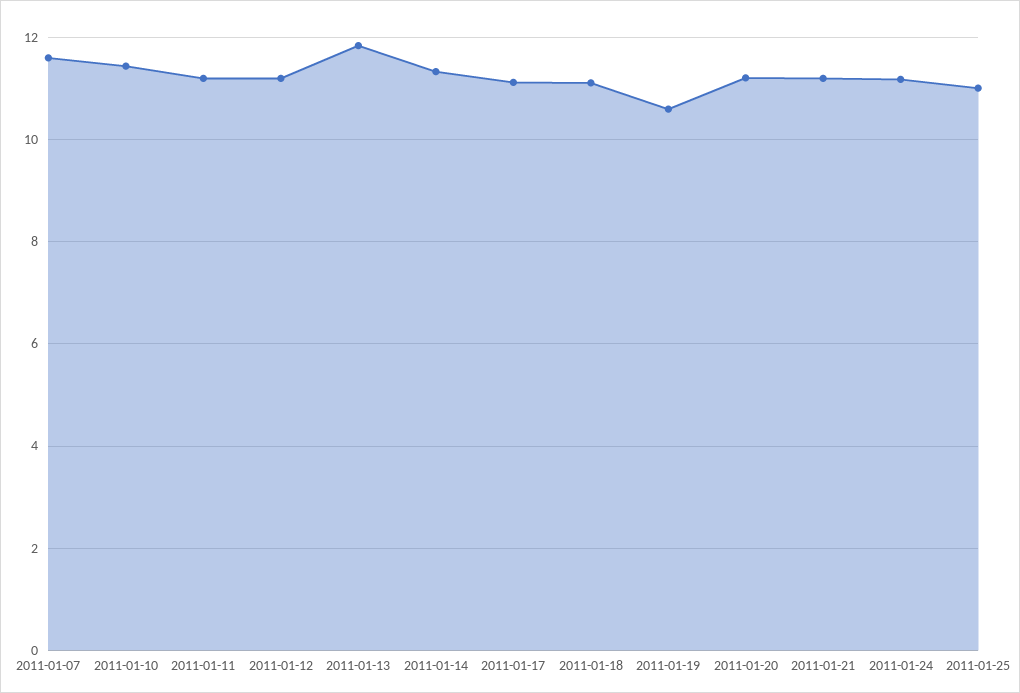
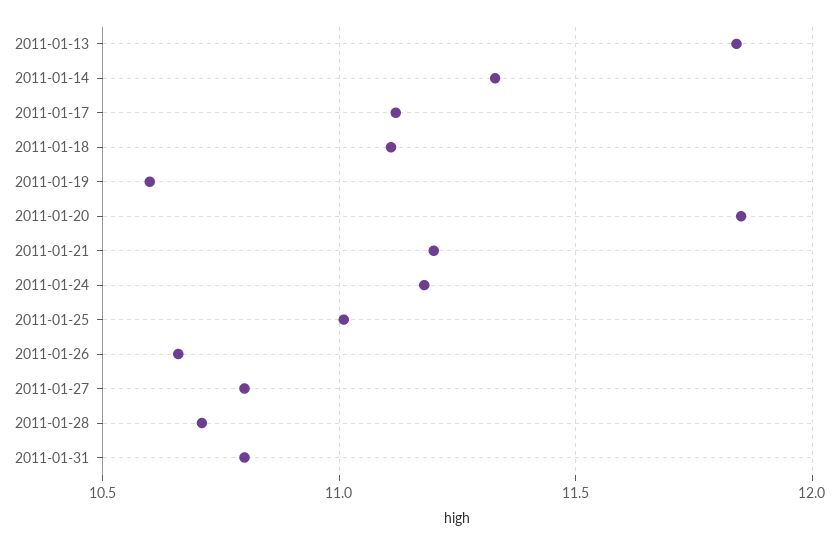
2011-01-07: 11.6 -> none
2011-01-10: 11.4 -> none
2011-01-11: 11.2 -> none
2011-01-12: 11.2 -> none
2011-01-20: 11.2 -> 11.85
2011-01-26: none -> 10.65
2011-01-27: none -> 10.8
2011-01-28: none -> 10.7
2011-01-31: none -> 10.8

